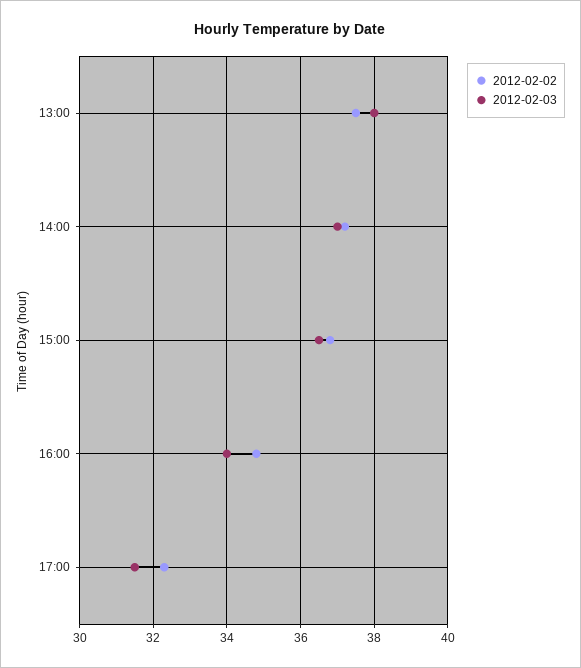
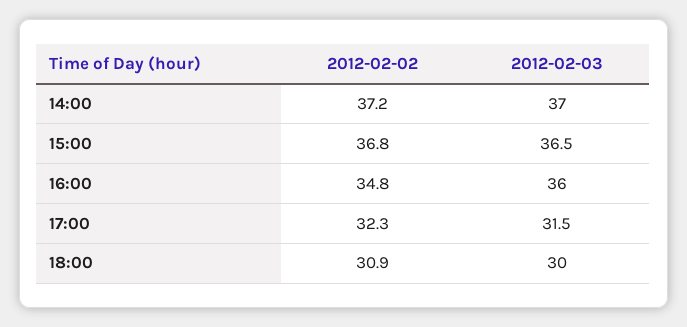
2012-02-02, 13:00: 37.5 -> none
2012-02-03, 13:00: 38 -> none
2012-02-03, 16:00: 34 -> 36
2012-02-02, 18:00: none -> 30.9
2012-02-03, 18:00: none -> 30

